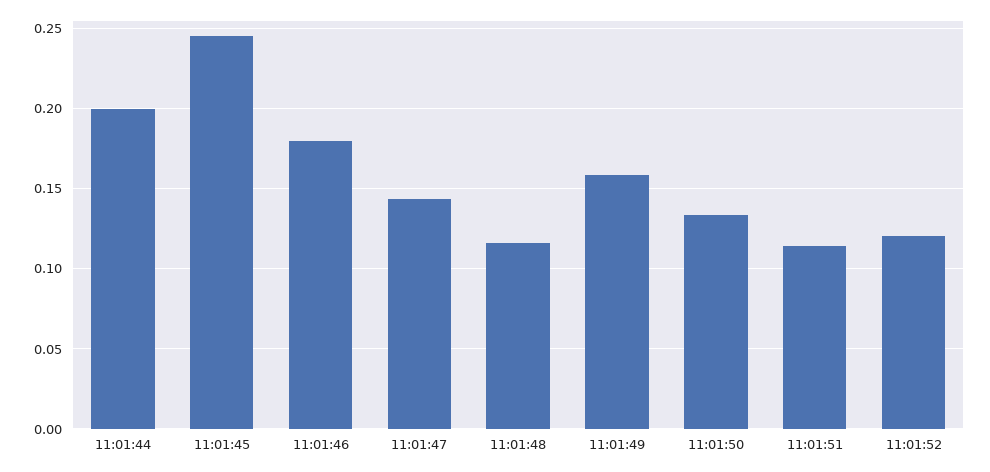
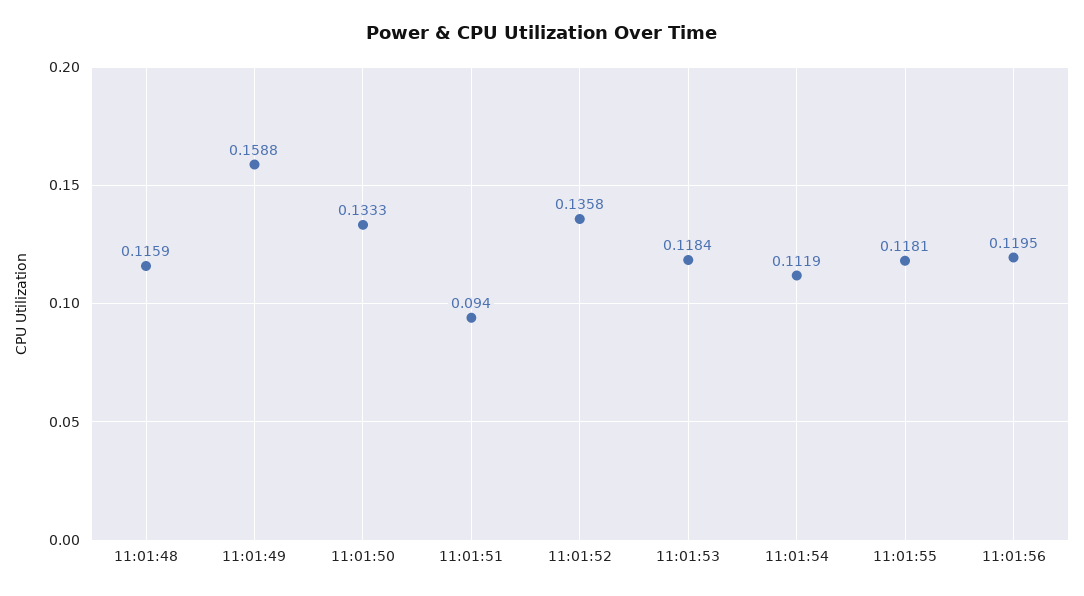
11:01:44: 0.2 -> none
11:01:45: 0.245 -> none
11:01:46: 0.18 -> none
11:01:47: 0.145 -> none
11:01:51: 0.115 -> 0.094
11:01:52: 0.12 -> 0.1358
11:01:53: none -> 0.1184
11:01:54: none -> 0.1119
11:01:55: none -> 0.1181
11:01:56: none -> 0.1195

